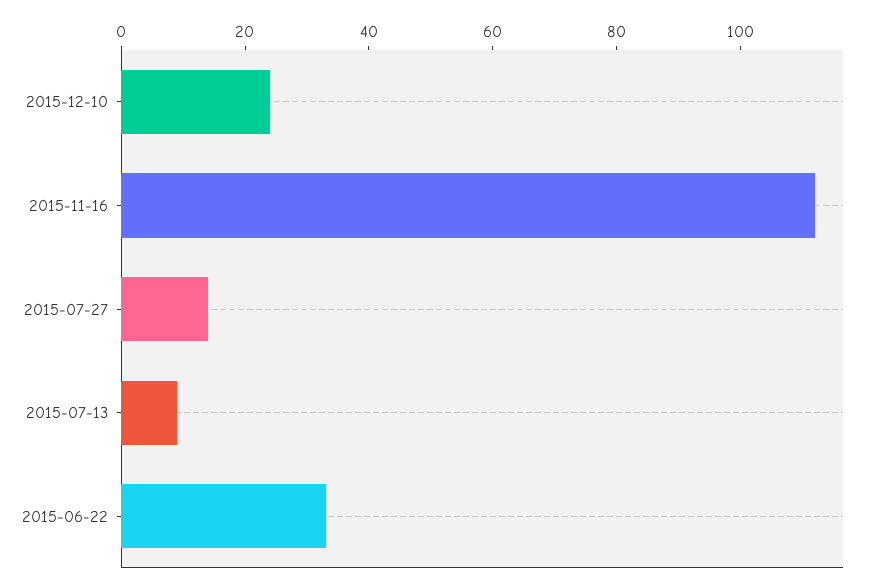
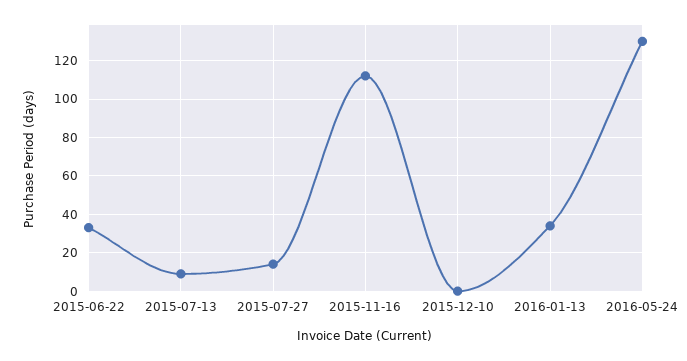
2015-12-10: 25 -> 0
2016-01-13: none -> 35
2016-05-24: none -> 130

